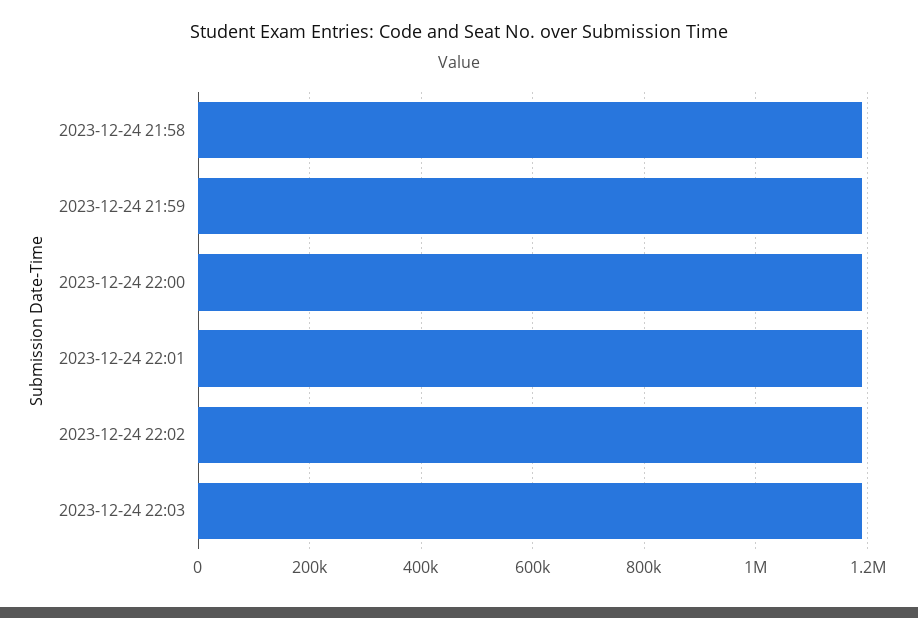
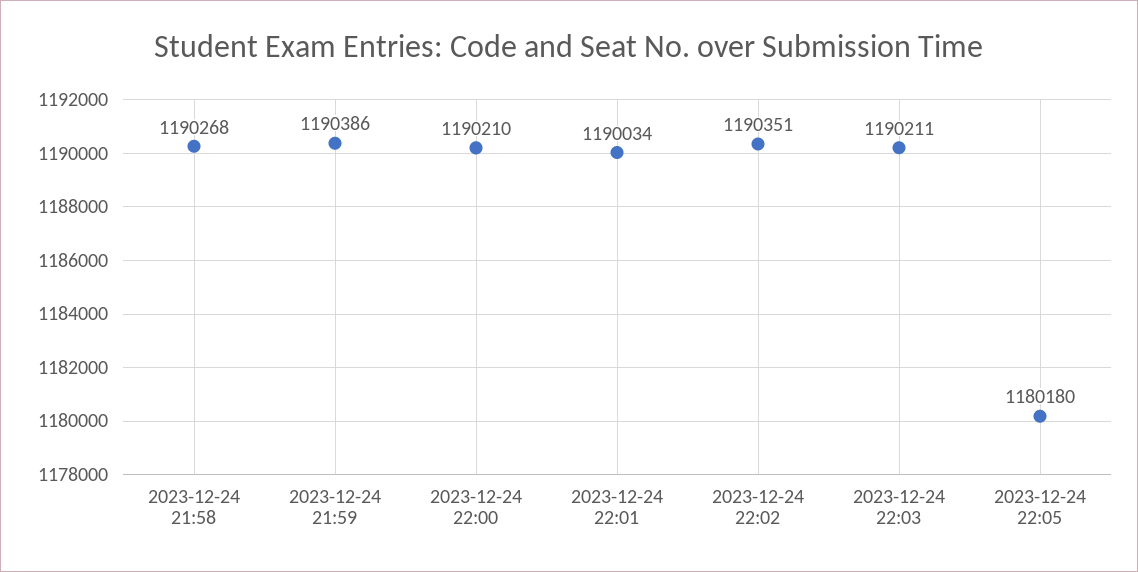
2023-12-24 22:05: none -> 1180180

